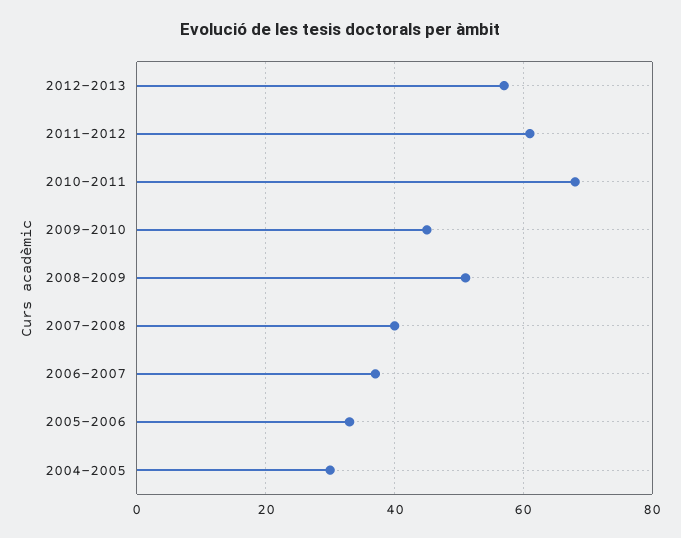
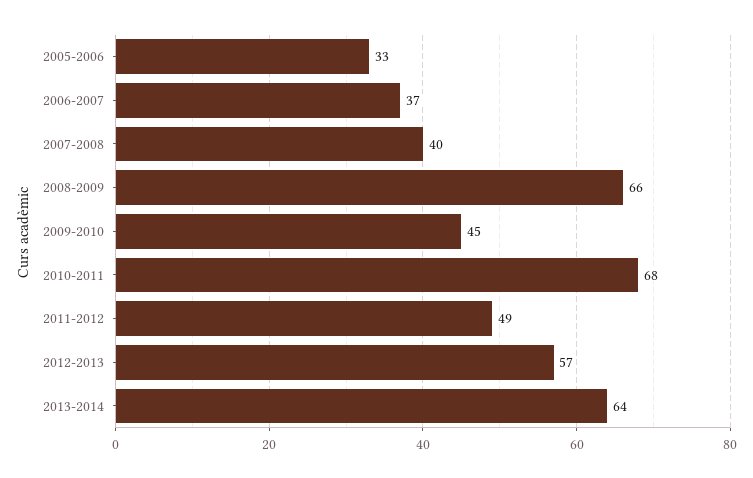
2011-2012: 60 -> 49
2008-2009: 50 -> 66
2004-2005: 30 -> none
2013-2014: none -> 64

